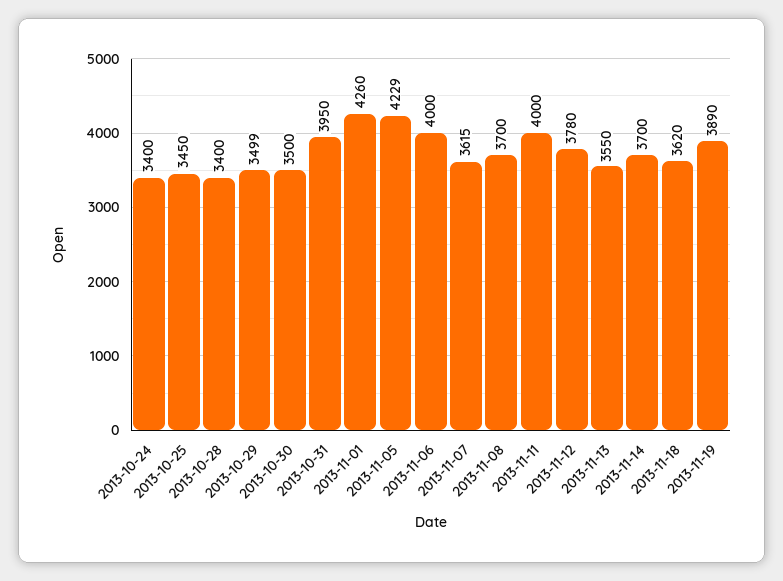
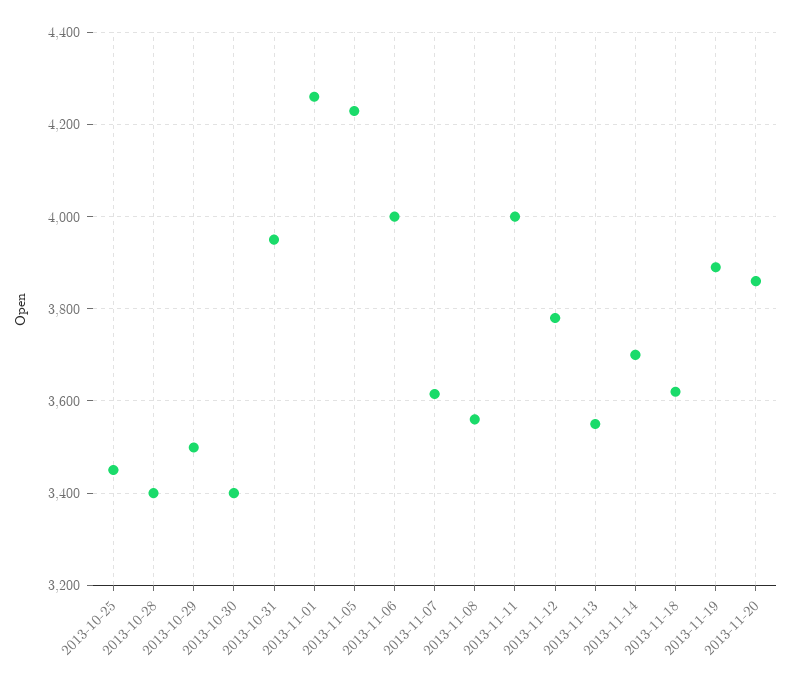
2013-10-24: 3400 -> none
2013-10-30: 3500 -> 3400
2013-11-08: 3700 -> 3560
2013-11-20: none -> 3860

